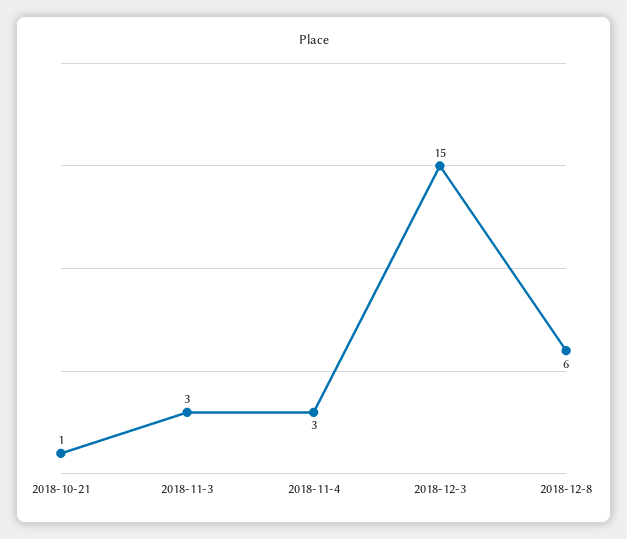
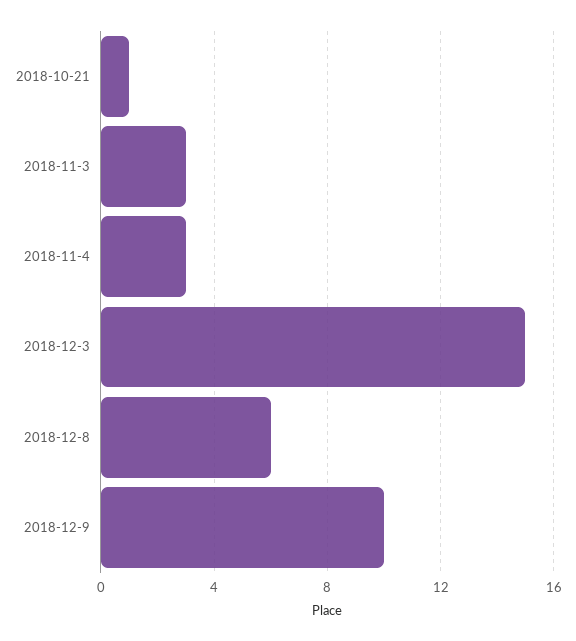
2018-12-9: none -> 10

